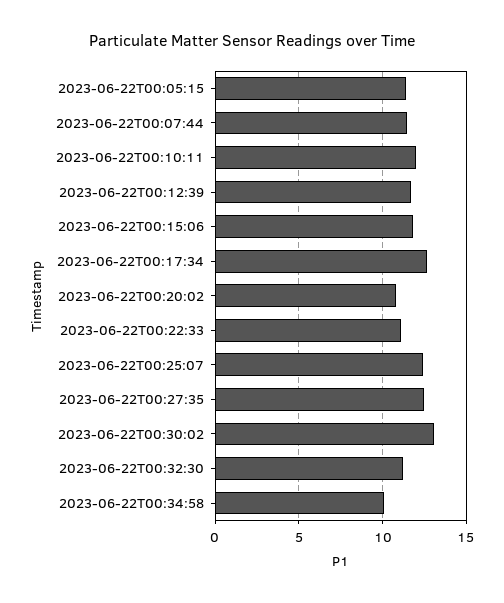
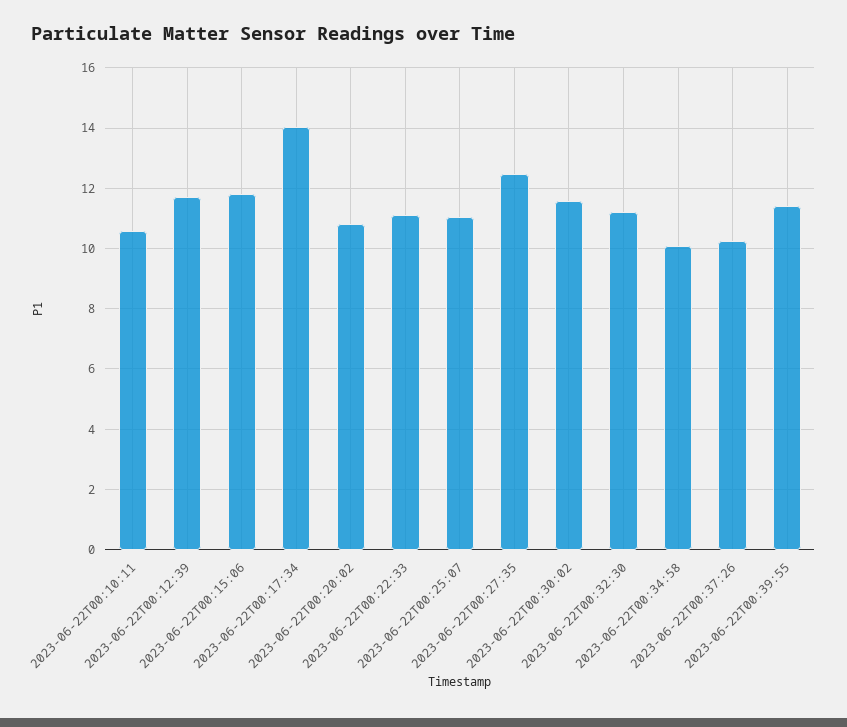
2023-06-22T00:05:15: 11.5 -> none
2023-06-22T00:07:44: 11.5 -> none
2023-06-22T00:10:11: 12 -> 10.6
2023-06-22T00:17:34: 12.5 -> 14
2023-06-22T00:25:07: 12.5 -> 11
2023-06-22T00:30:02: 13 -> 11.6
2023-06-22T00:37:26: none -> 10.2
2023-06-22T00:39:55: none -> 11.4

